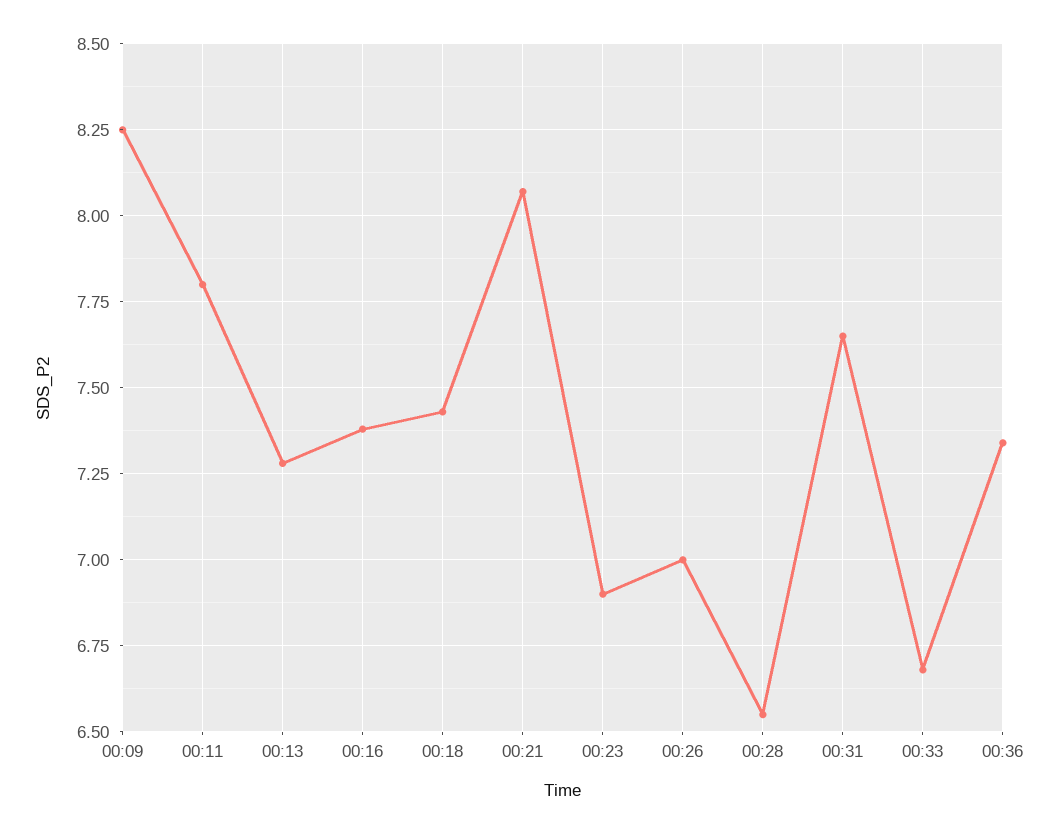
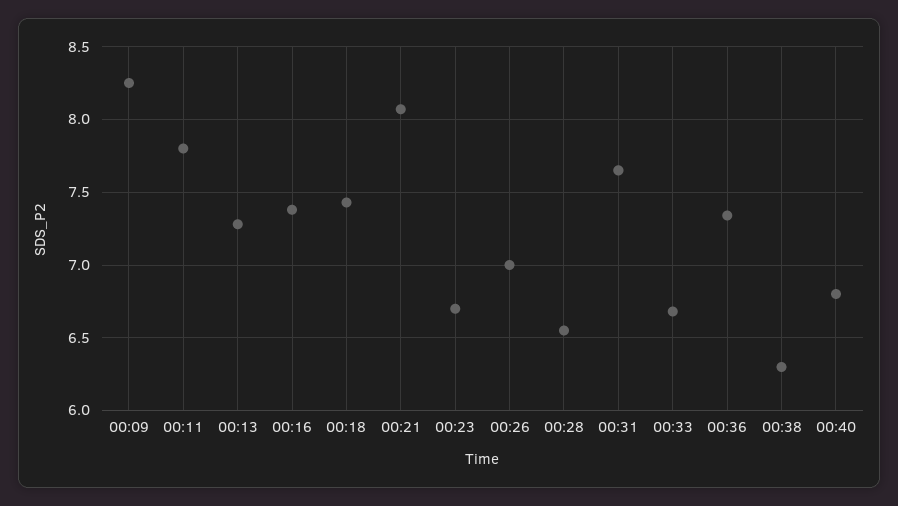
00:23: 6.9 -> 6.7
00:38: none -> 6.3
00:40: none -> 6.8

